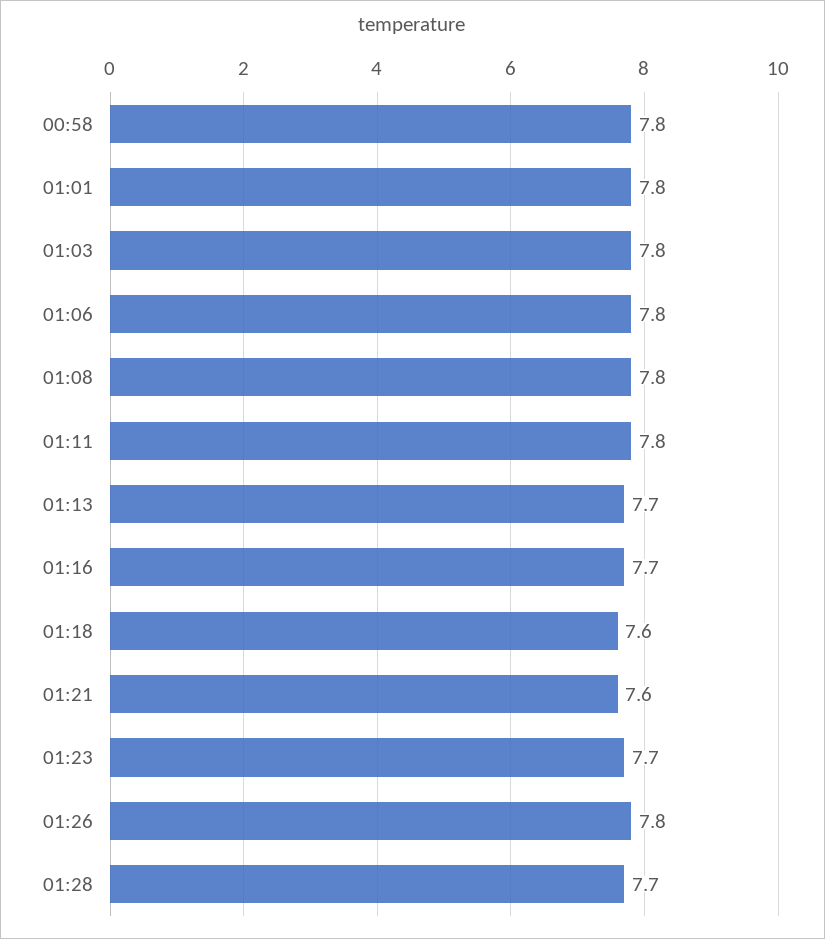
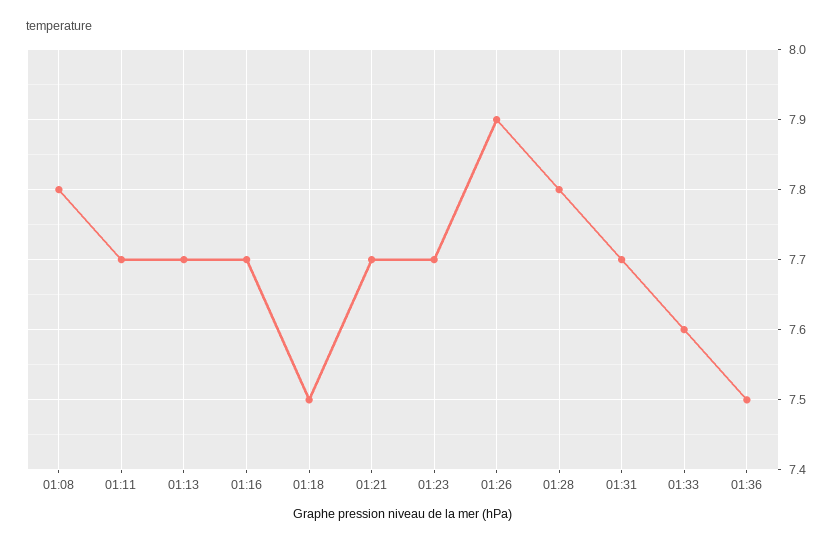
00:58: 7.8 -> none
01:01: 7.8 -> none
01:03: 7.8 -> none
01:06: 7.8 -> none
01:11: 7.8 -> 7.7
01:18: 7.6 -> 7.5
01:21: 7.6 -> 7.7
01:26: 7.8 -> 7.9
01:28: 7.7 -> 7.8
01:31: none -> 7.7
01:33: none -> 7.6
01:36: none -> 7.5

